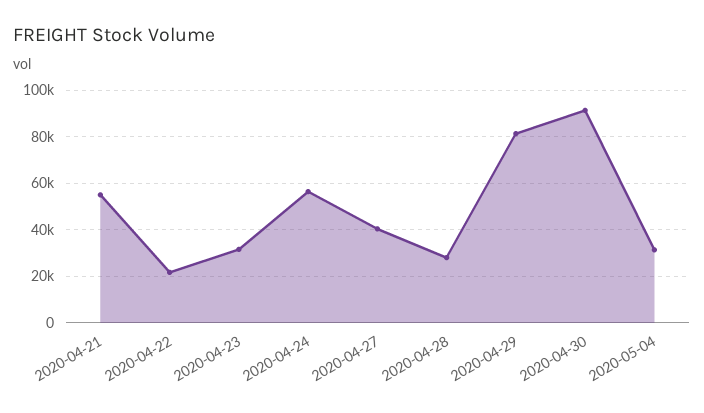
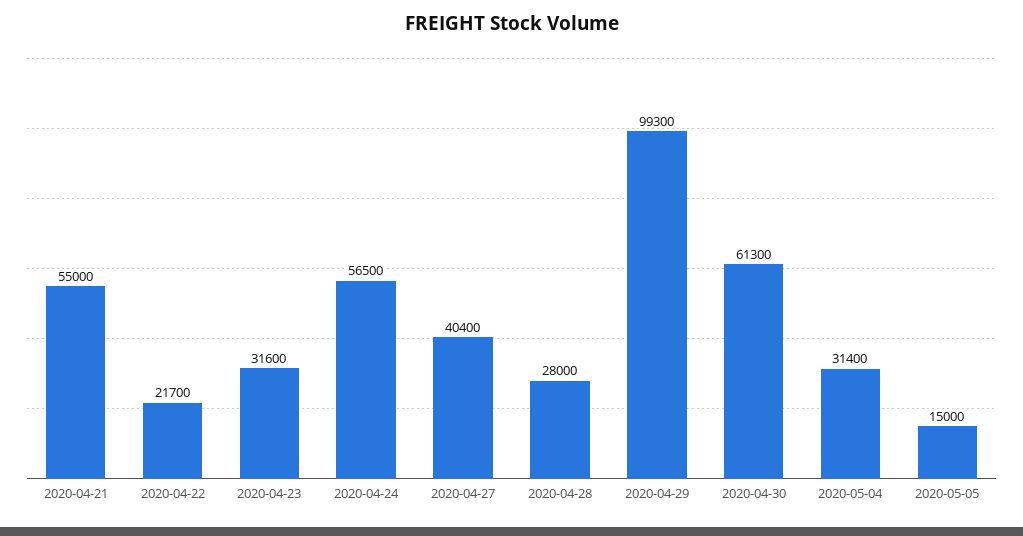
2020-04-29: 80000 -> 99300
2020-04-30: 90000 -> 61300
2020-05-05: none -> 15000

